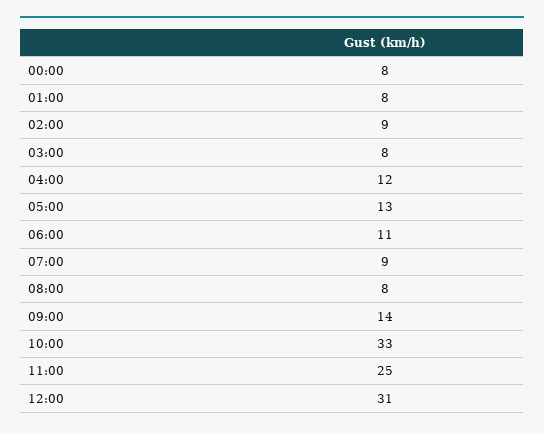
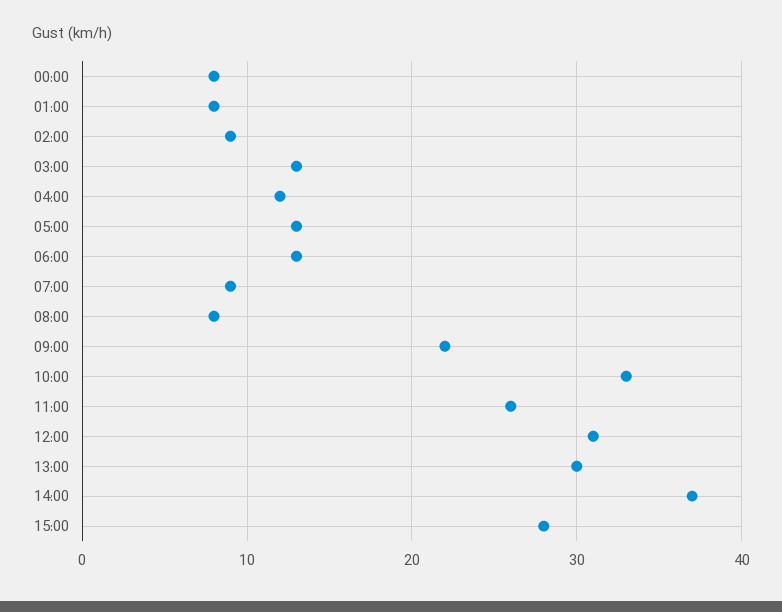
03:00: 8 -> 13
06:00: 11 -> 13
09:00: 14 -> 22
11:00: 25 -> 26
13:00: none -> 30
14:00: none -> 37
15:00: none -> 28

